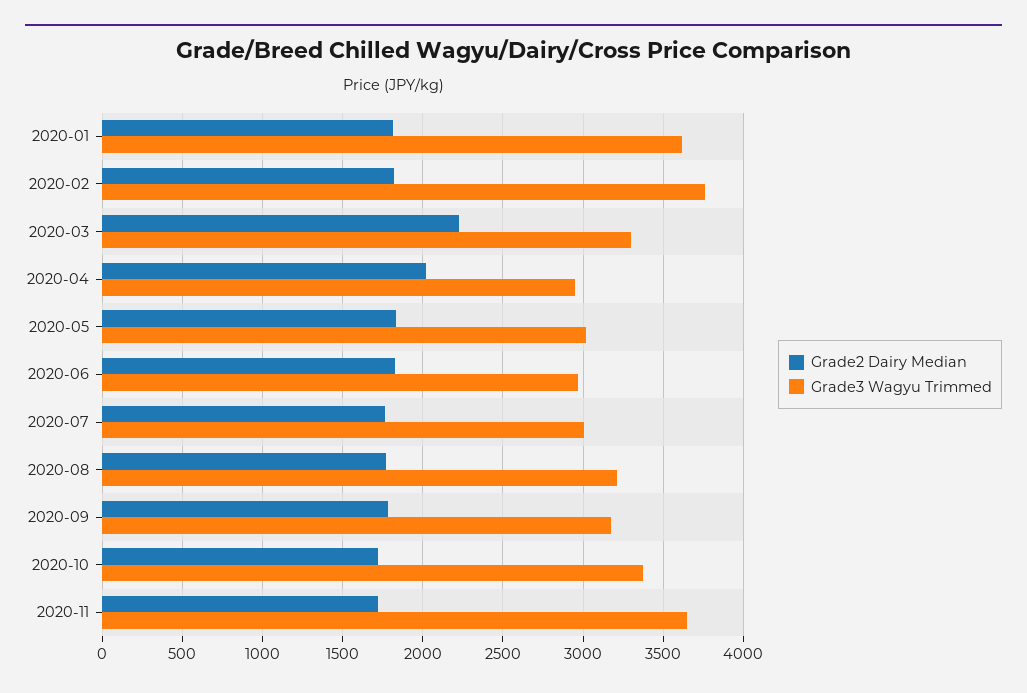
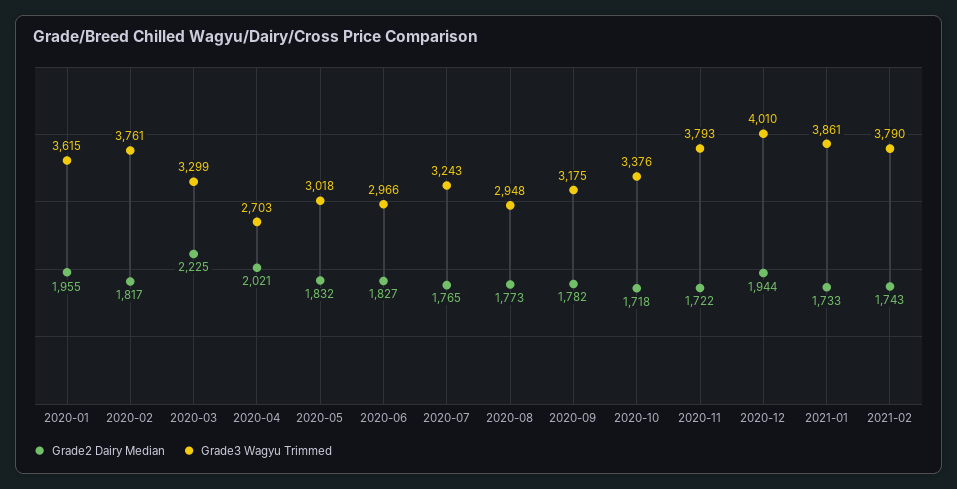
Grade2 Dairy Median, 2020-01: 1800 -> 1955
Grade3 Wagyu Trimmed, 2020-04: 2950 -> 2703
Grade3 Wagyu Trimmed, 2020-07: 3000 -> 3243
Grade3 Wagyu Trimmed, 2020-08: 3200 -> 2948
Grade3 Wagyu Trimmed, 2020-11: 3650 -> 3793
Grade2 Dairy Median, 2020-12: none -> 1944
Grade3 Wagyu Trimmed, 2020-12: none -> 4010
Grade2 Dairy Median, 2021-01: none -> 1733
Grade3 Wagyu Trimmed, 2021-01: none -> 3861
Grade2 Dairy Median, 2021-02: none -> 1743
Grade3 Wagyu Trimmed, 2021-02: none -> 3790

